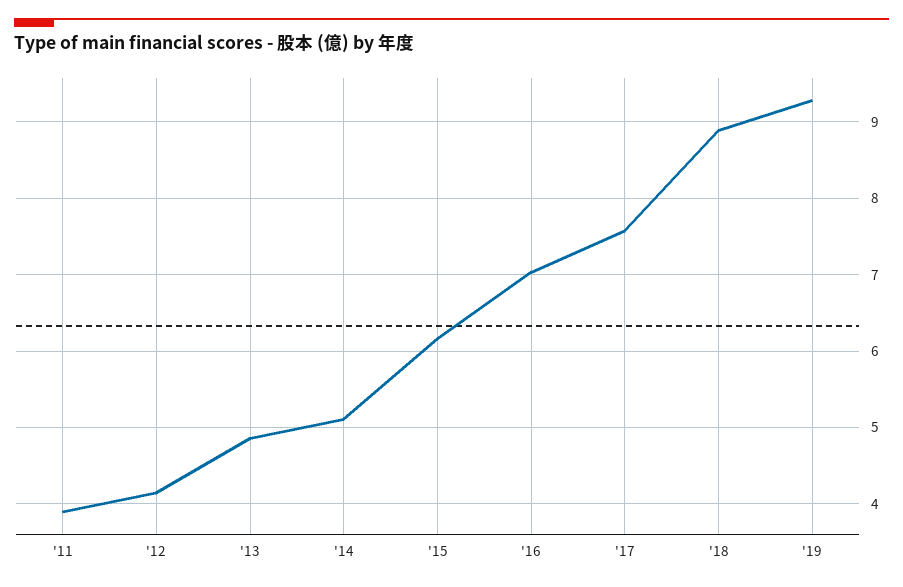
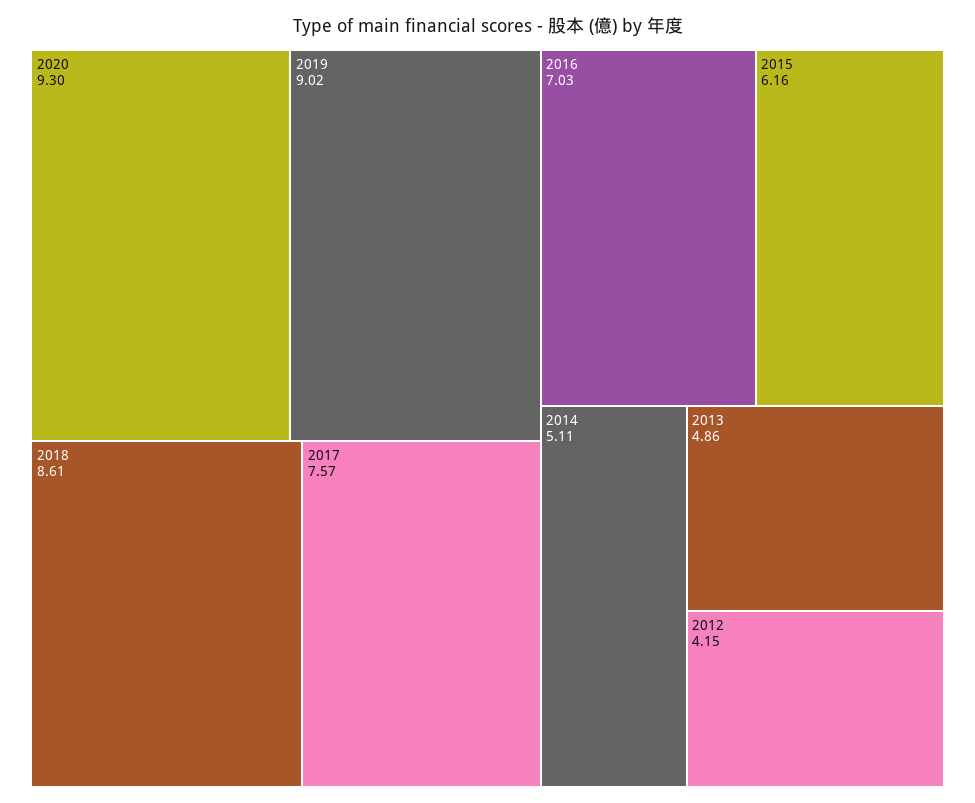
'11: 3.9 -> none
'18: 8.9 -> 8.61
'19: 9.3 -> 9.02
2020: none -> 9.3

